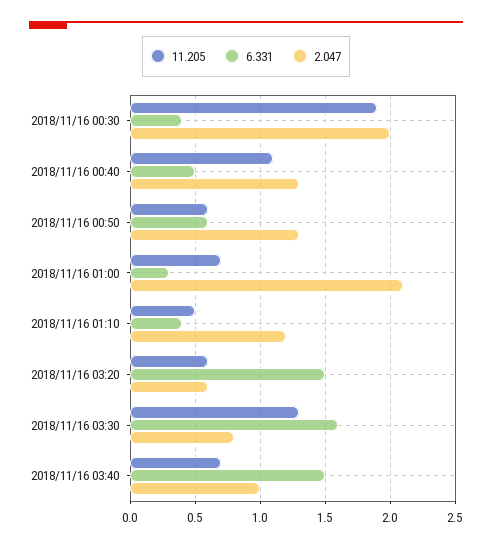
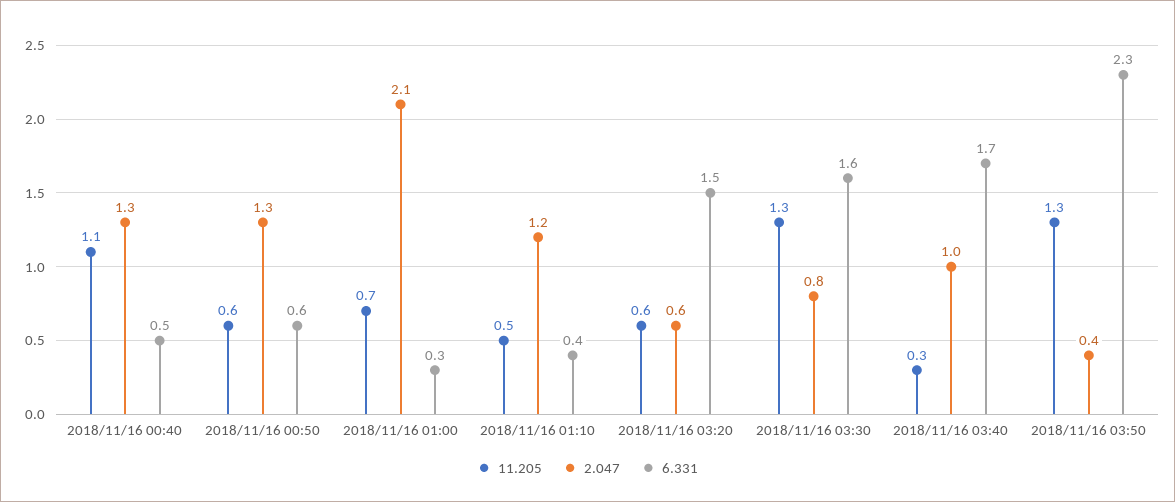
11.205, 2018/11/16 00:30: 1.9 -> none
6.331, 2018/11/16 00:30: 0.4 -> none
2.047, 2018/11/16 00:30: 2 -> none
11.205, 2018/11/16 03:40: 0.7 -> 0.3
6.331, 2018/11/16 03:40: 1.5 -> 1.7
11.205, 2018/11/16 03:50: none -> 1.3
2.047, 2018/11/16 03:50: none -> 0.4
6.331, 2018/11/16 03:50: none -> 2.3

